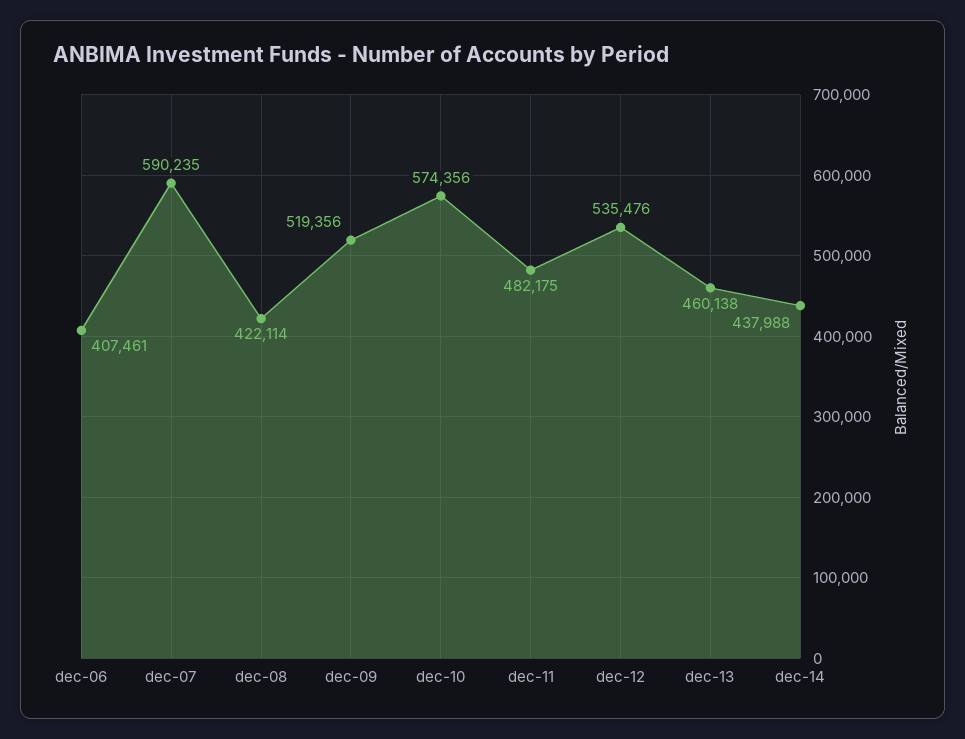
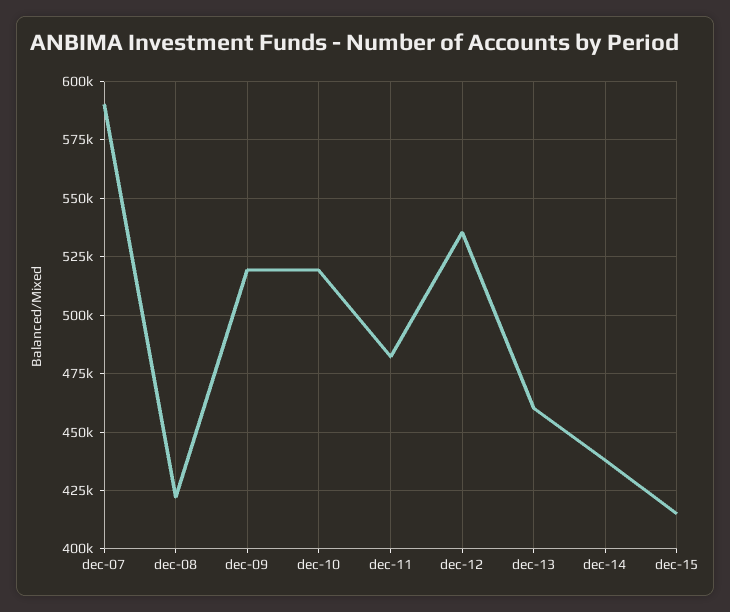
dec-06: 407461 -> none
dec-10: 574356 -> 520000
dec-15: none -> 415000

